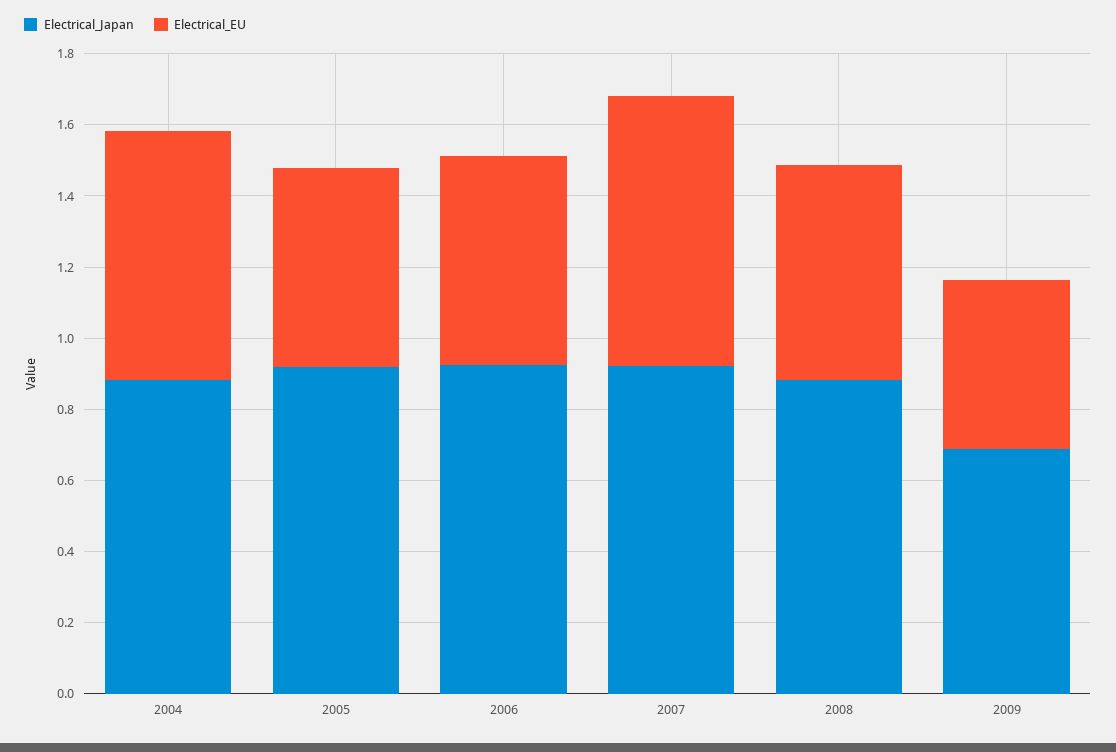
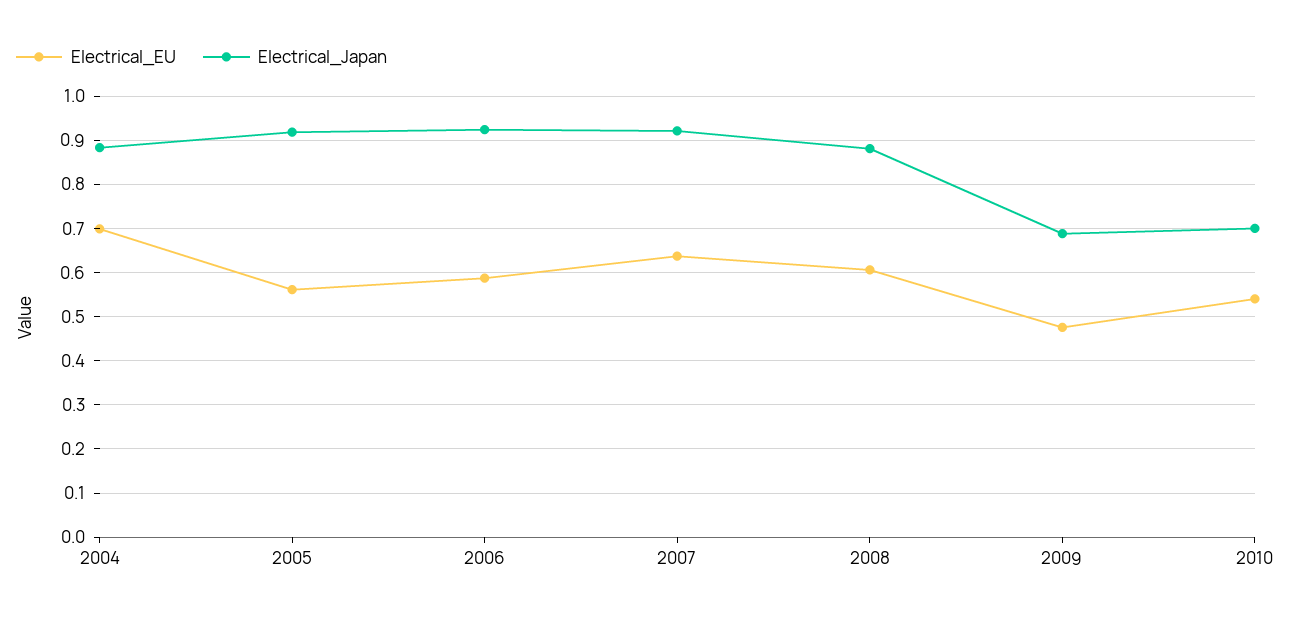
Electrical_EU, 2007: 0.75 -> 0.64
Electrical_EU, 2010: none -> 0.54
Electrical_Japan, 2010: none -> 0.7

